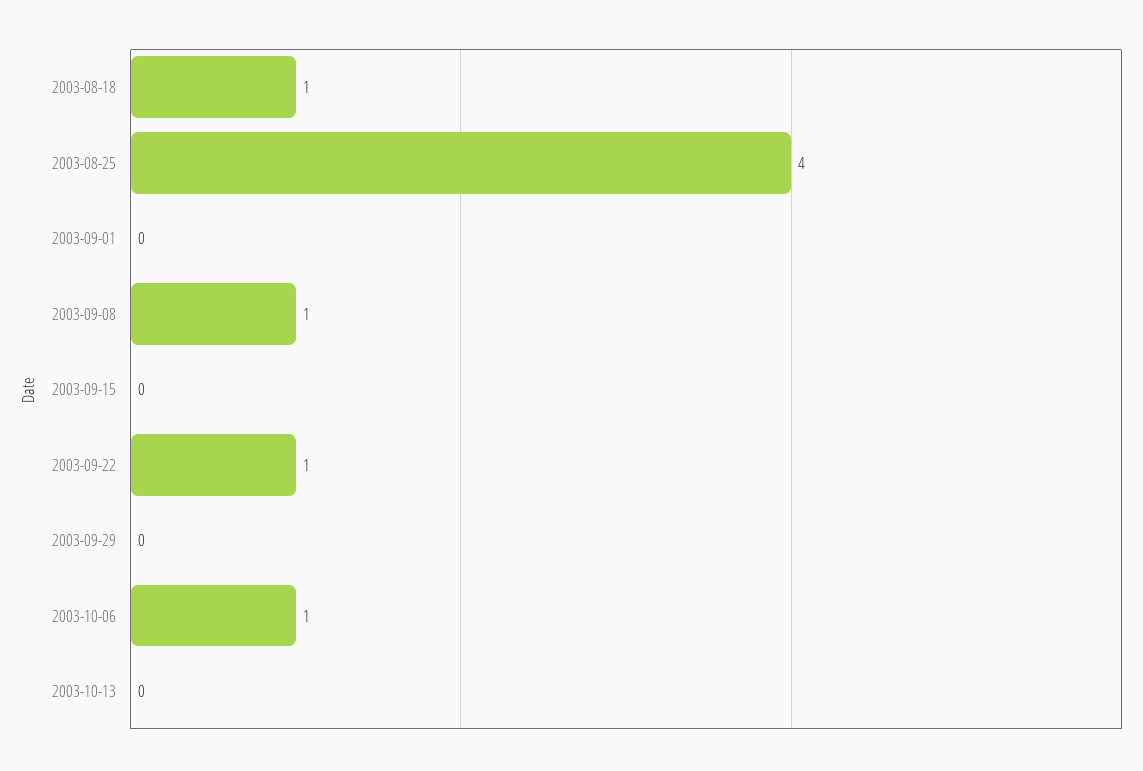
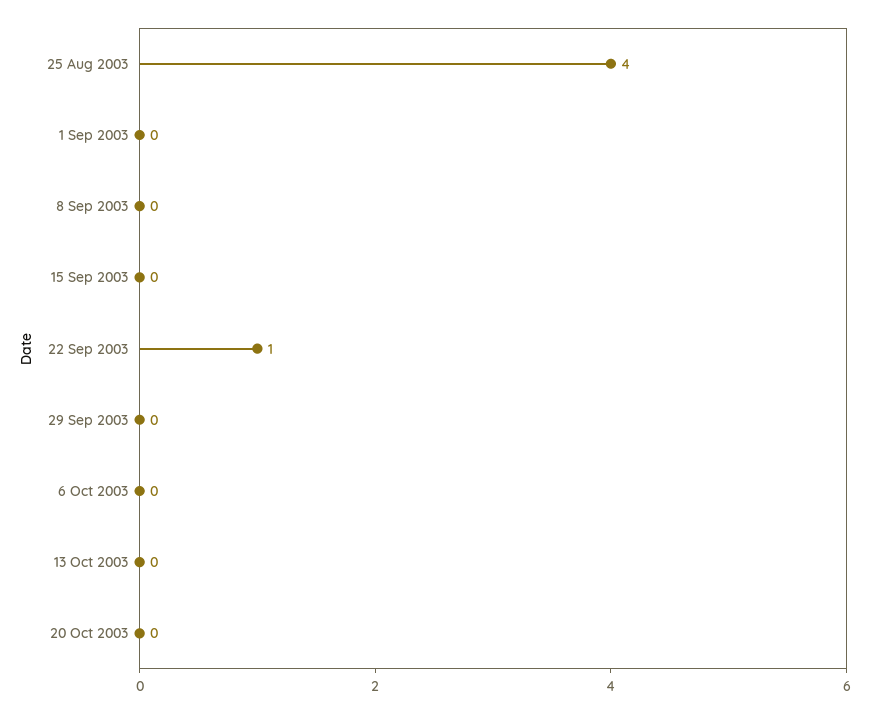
2003-08-18: 1 -> none
2003-09-08: 1 -> 0
2003-10-06: 1 -> 0
20 Oct 2003: none -> 0

